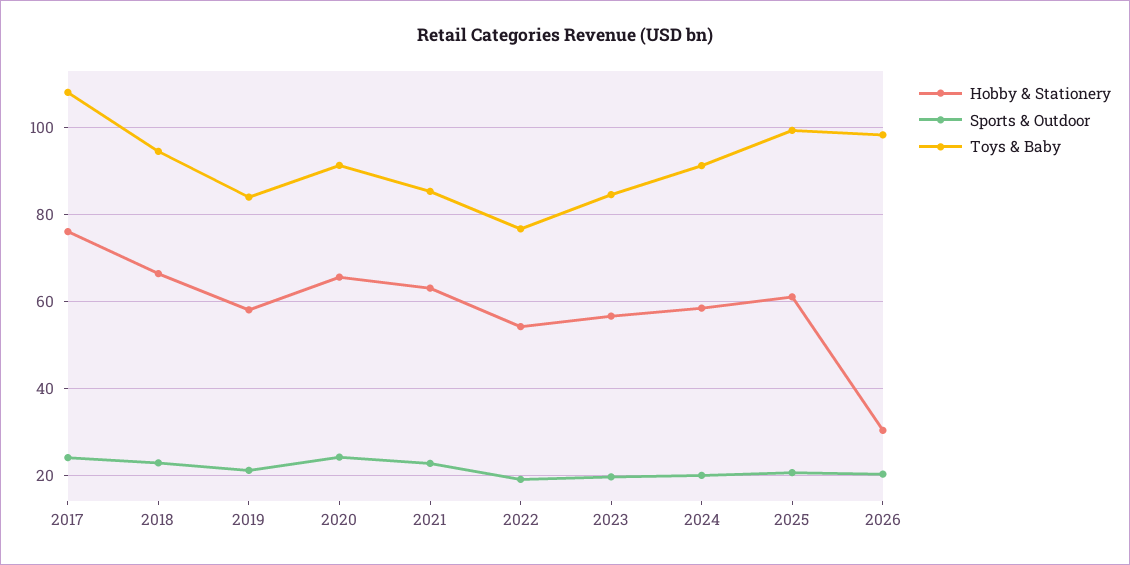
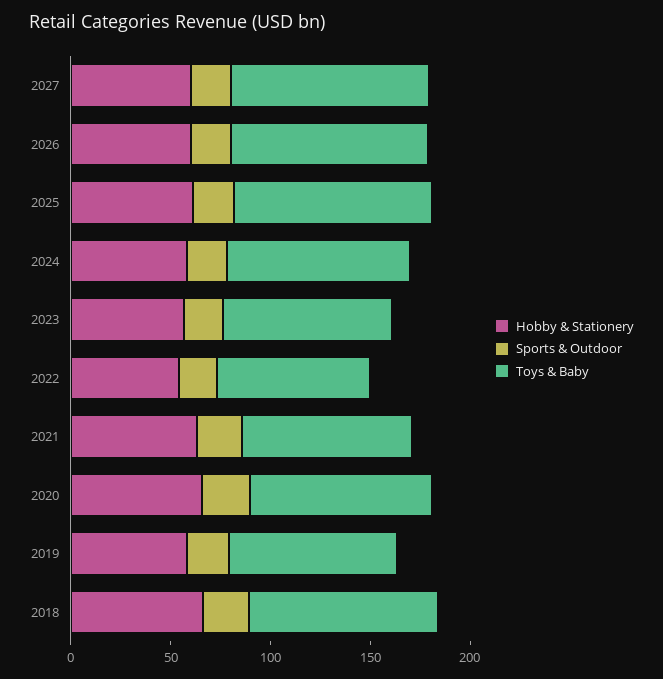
Hobby & Stationery, 2017: 76 -> none
Sports & Outdoor, 2017: 24 -> none
Toys & Baby, 2017: 108 -> none
Hobby & Stationery, 2026: 30 -> 60
Hobby & Stationery, 2027: none -> 60
Sports & Outdoor, 2027: none -> 20
Toys & Baby, 2027: none -> 100

